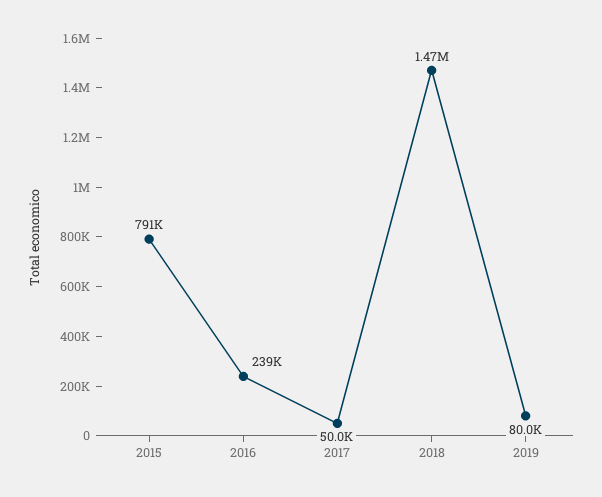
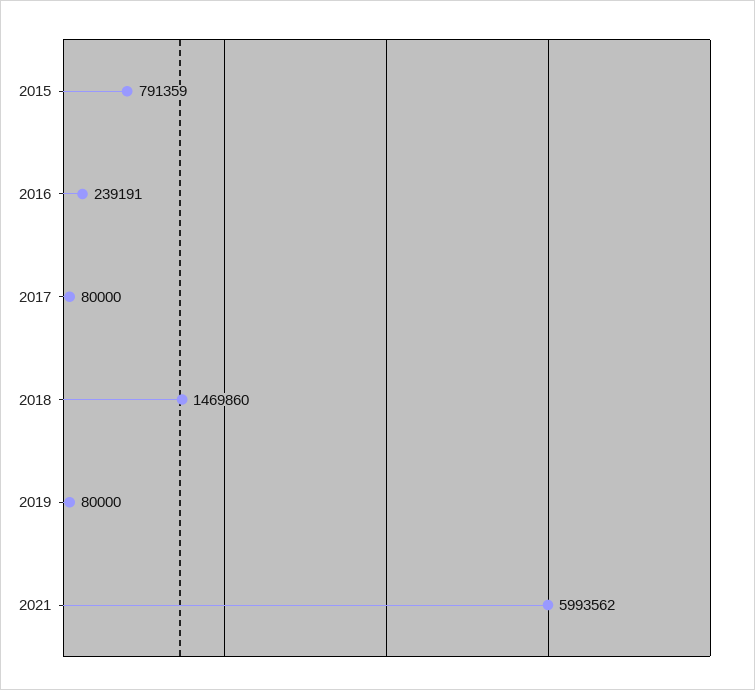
2017: 50000 -> 80000
2021: none -> 5993562

